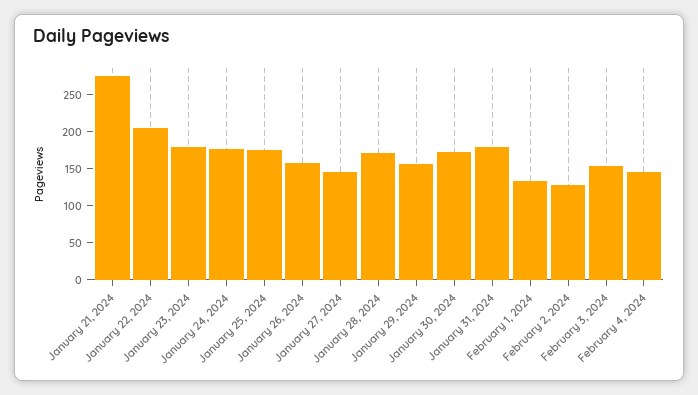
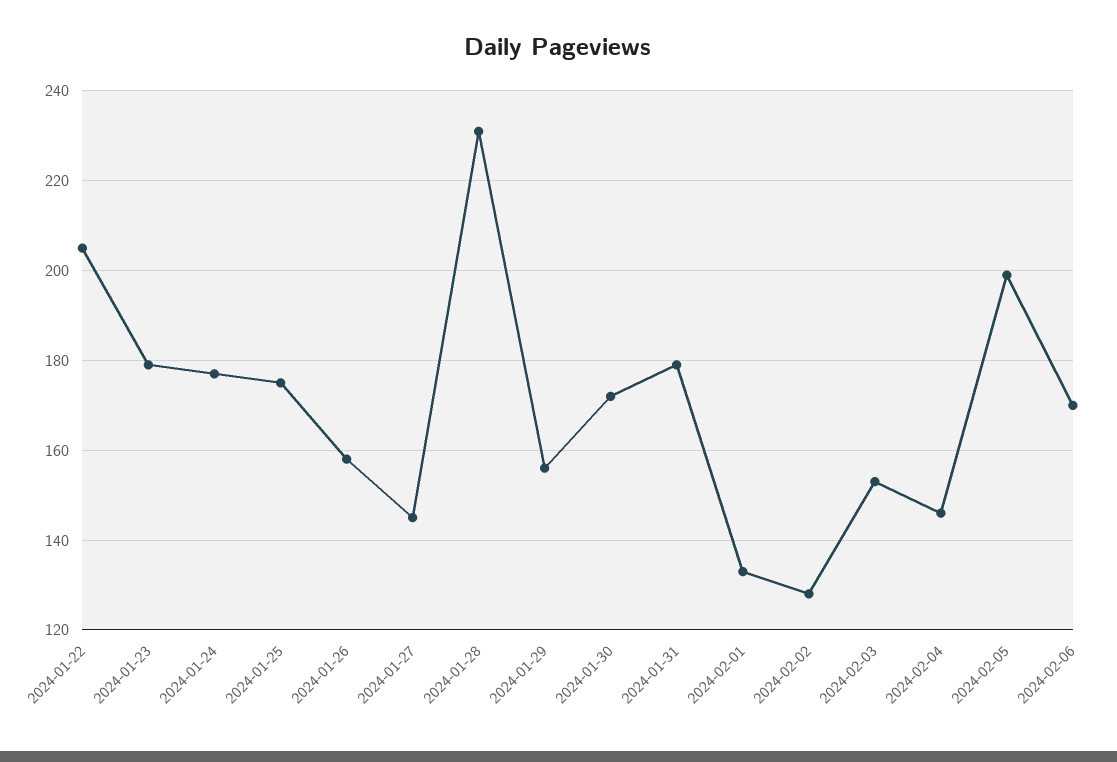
January 21, 2024: 275 -> none
January 28, 2024: 175 -> 230
2024-02-05: none -> 200
2024-02-06: none -> 170

